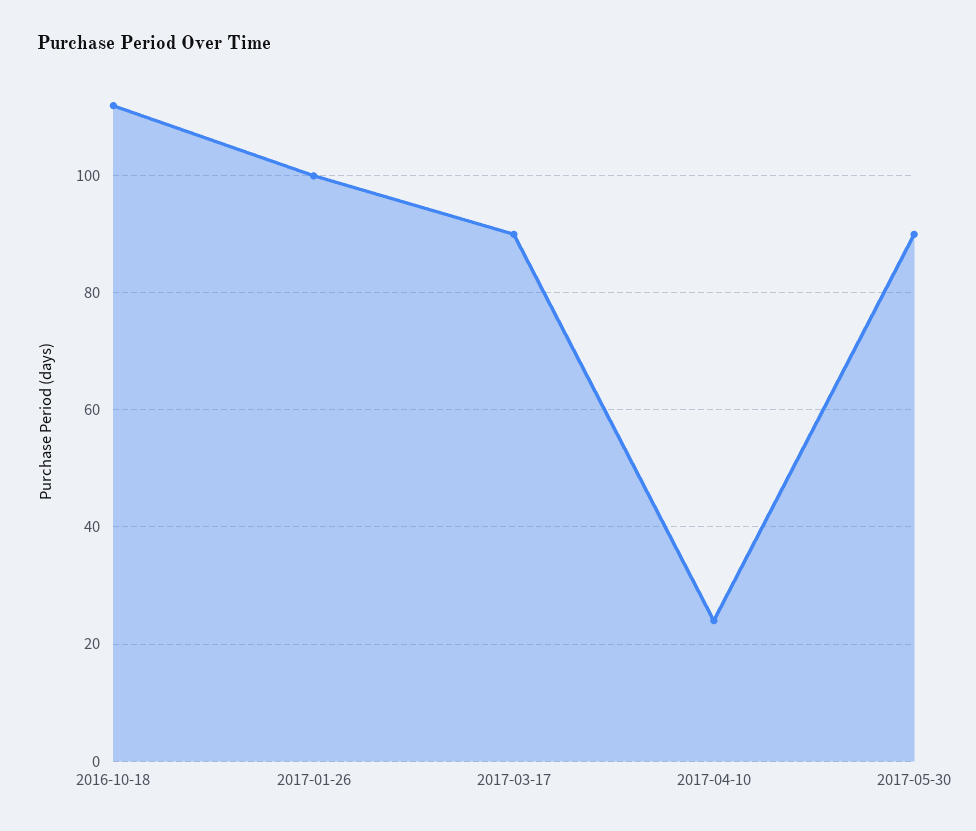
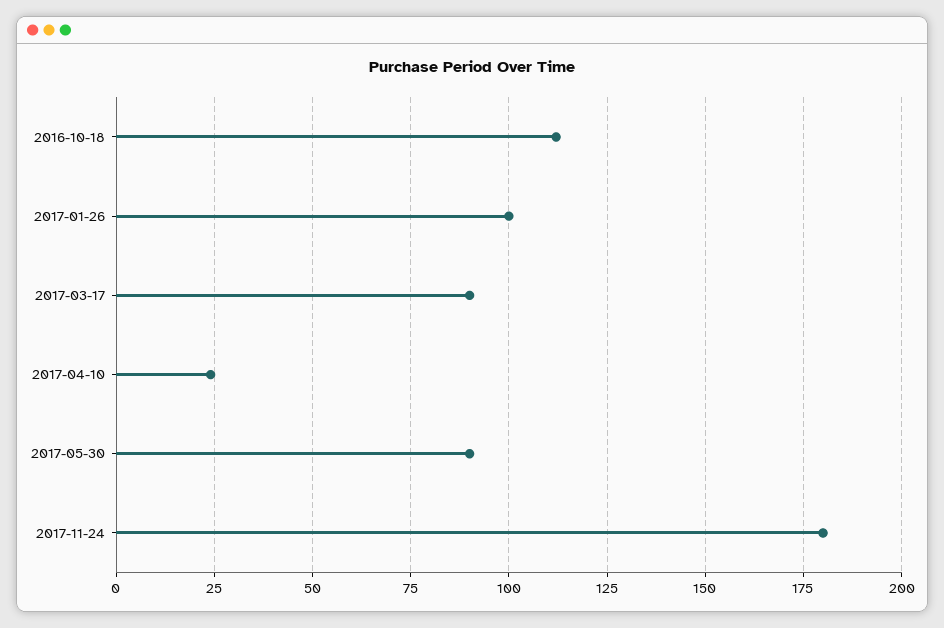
2017-11-24: none -> 180

